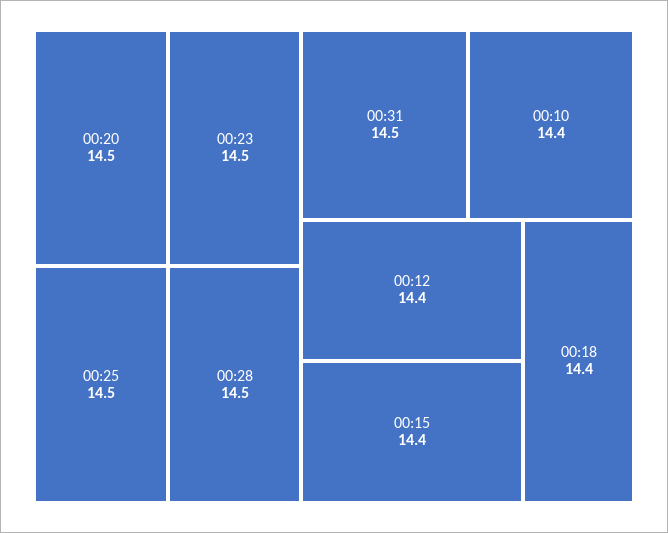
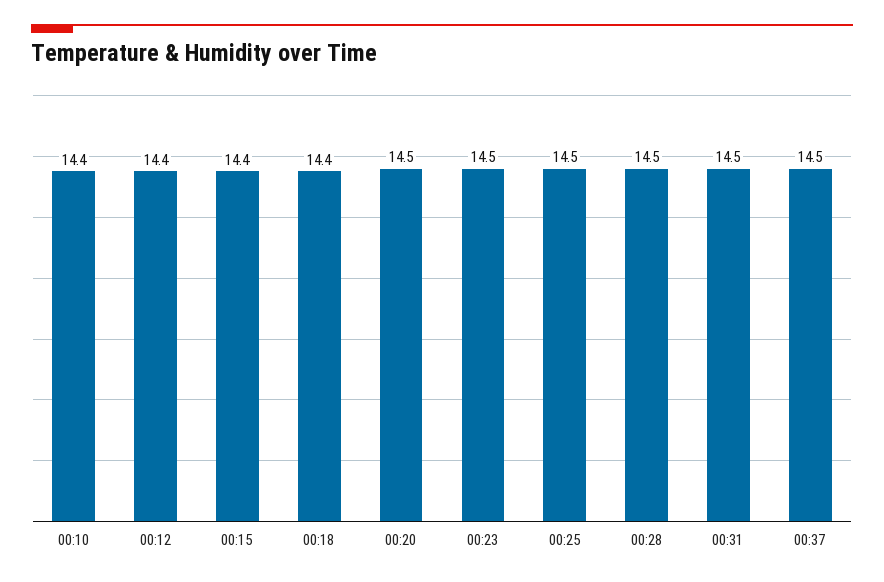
00:37: none -> 14.5

